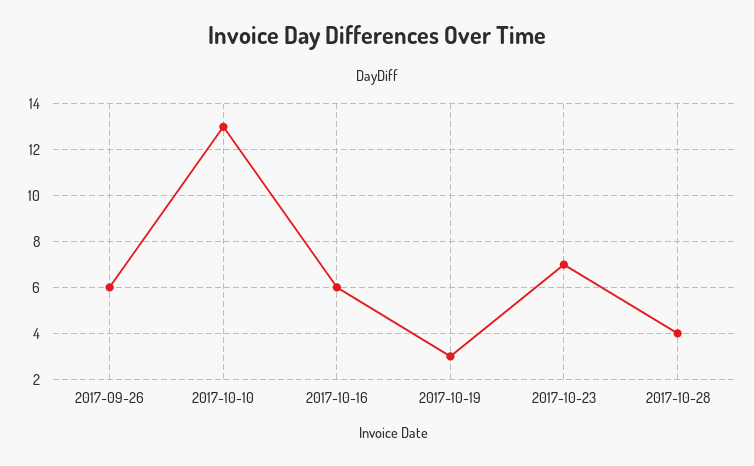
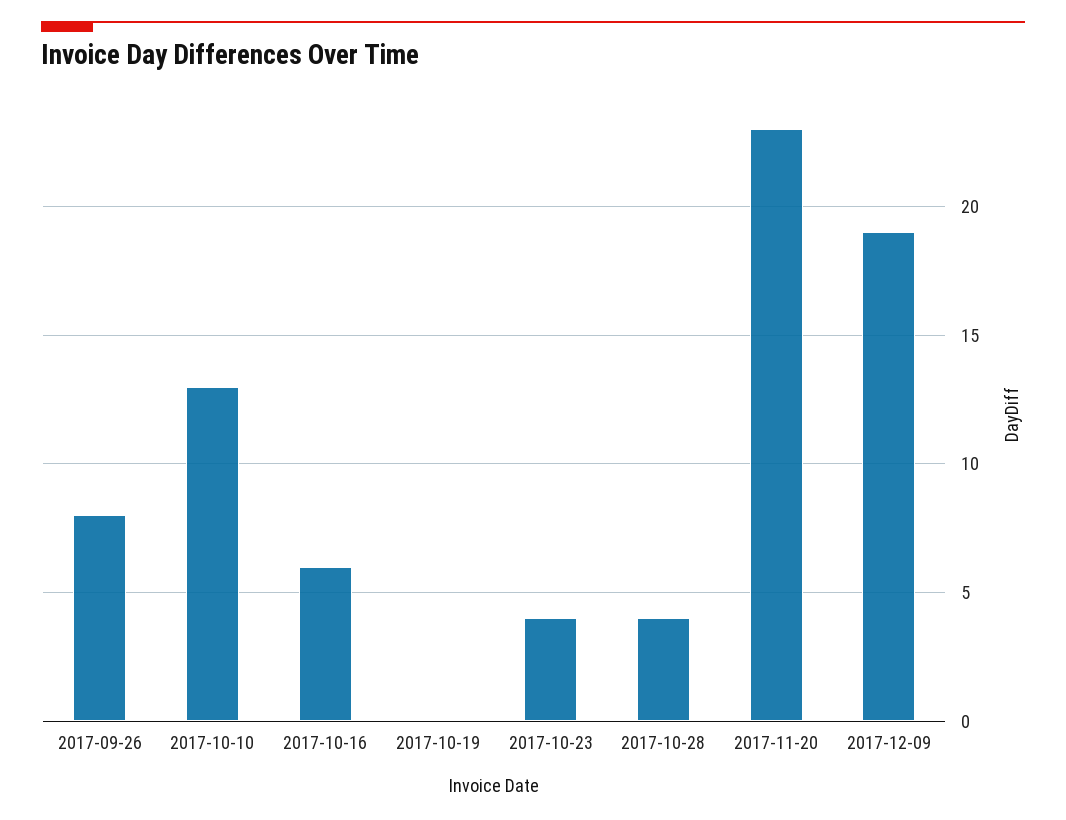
2017-09-26: 6 -> 8
2017-10-19: 3 -> 0
2017-10-23: 7 -> 4
2017-11-20: none -> 23
2017-12-09: none -> 19

